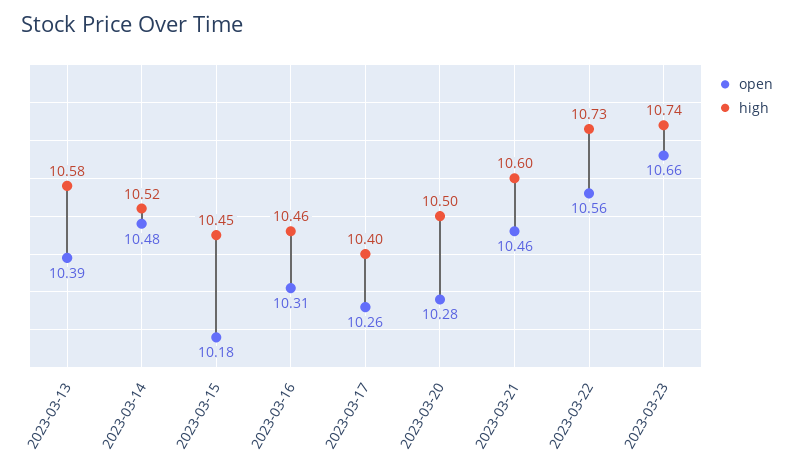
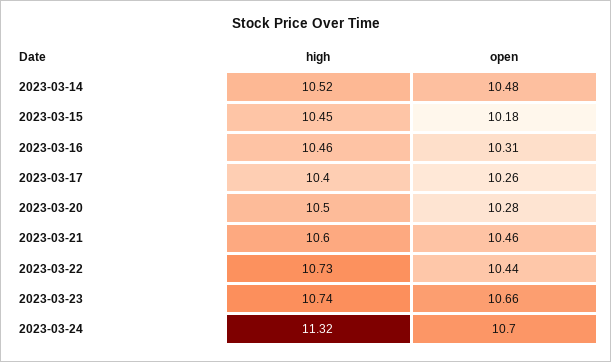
open, 2023-03-13: 10.39 -> none
high, 2023-03-13: 10.58 -> none
open, 2023-03-22: 10.56 -> 10.44
high, 2023-03-24: none -> 11.32
open, 2023-03-24: none -> 10.7

